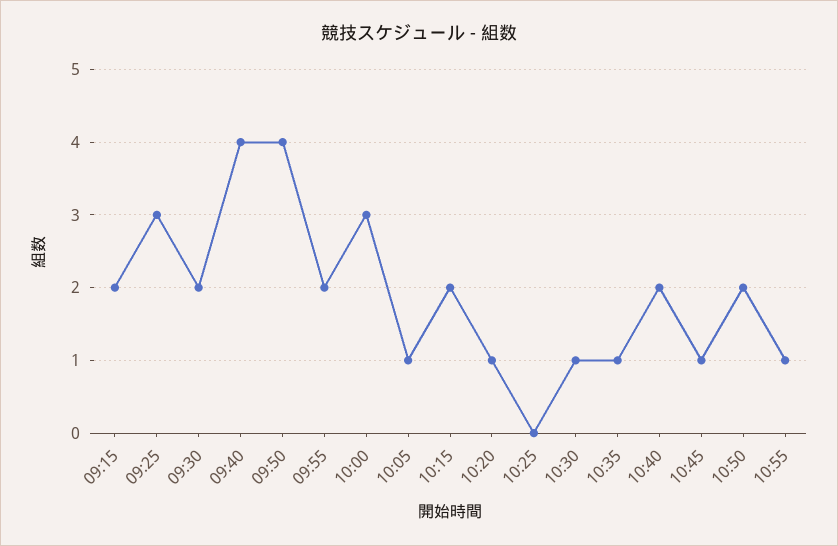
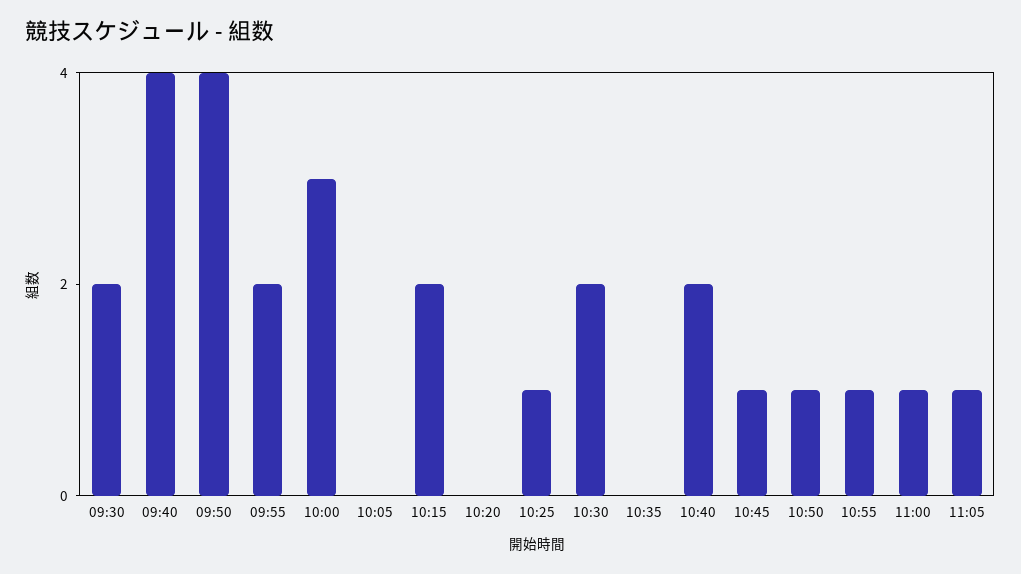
09:15: 2 -> none
09:25: 3 -> none
10:05: 1 -> 0
10:20: 1 -> 0
10:25: 0 -> 1
10:30: 1 -> 2
10:35: 1 -> 0
10:50: 2 -> 1
11:00: none -> 1
11:05: none -> 1

